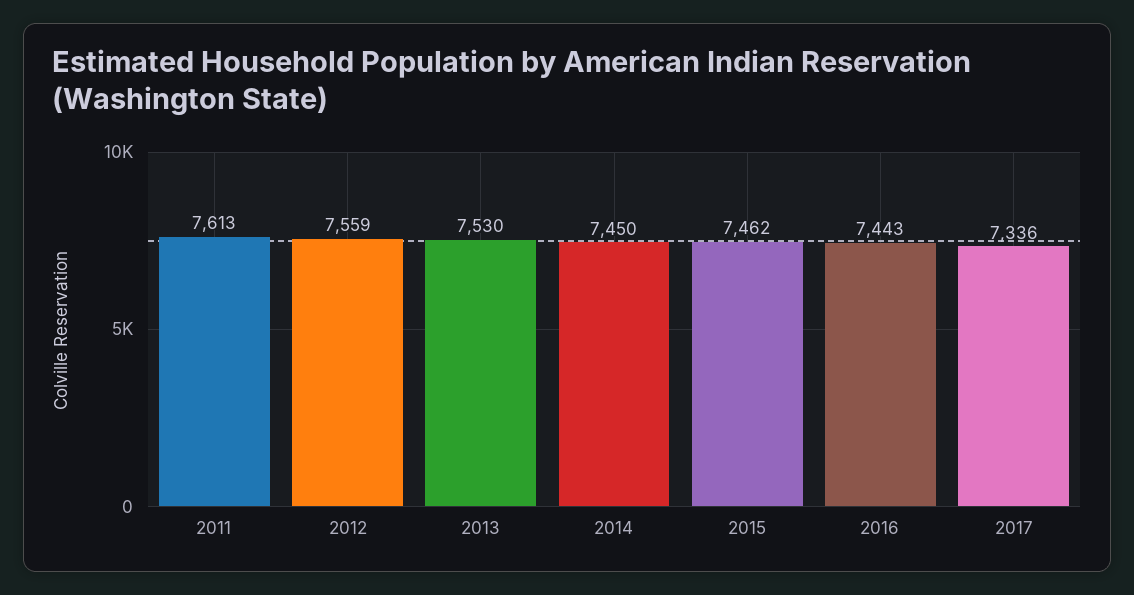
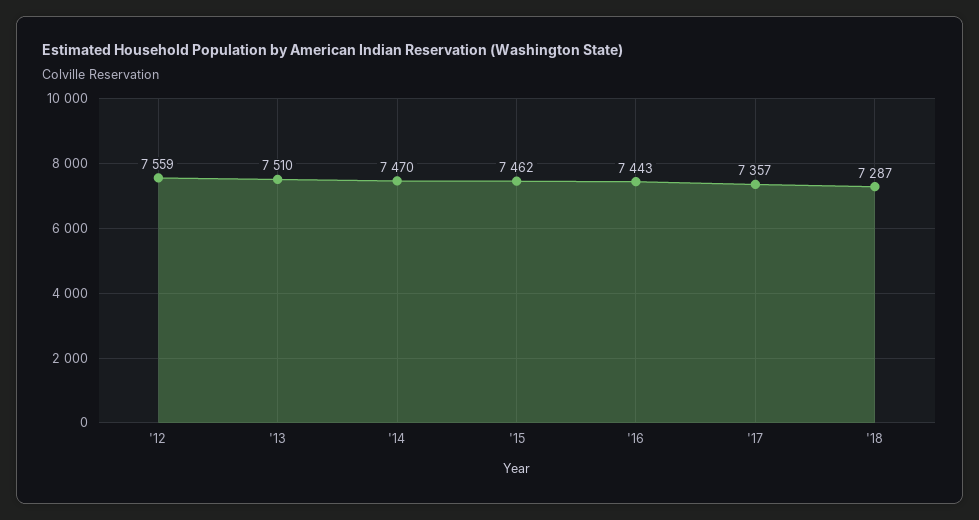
2011: 7613 -> none
2013: 7530 -> 7510
2014: 7450 -> 7470
2017: 7336 -> 7357
'18: none -> 7287

